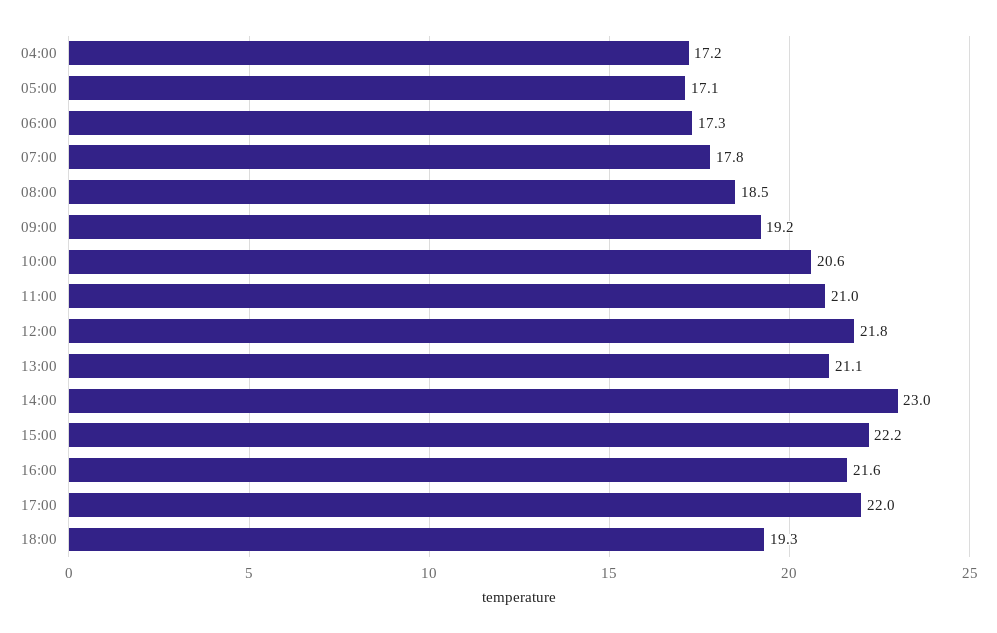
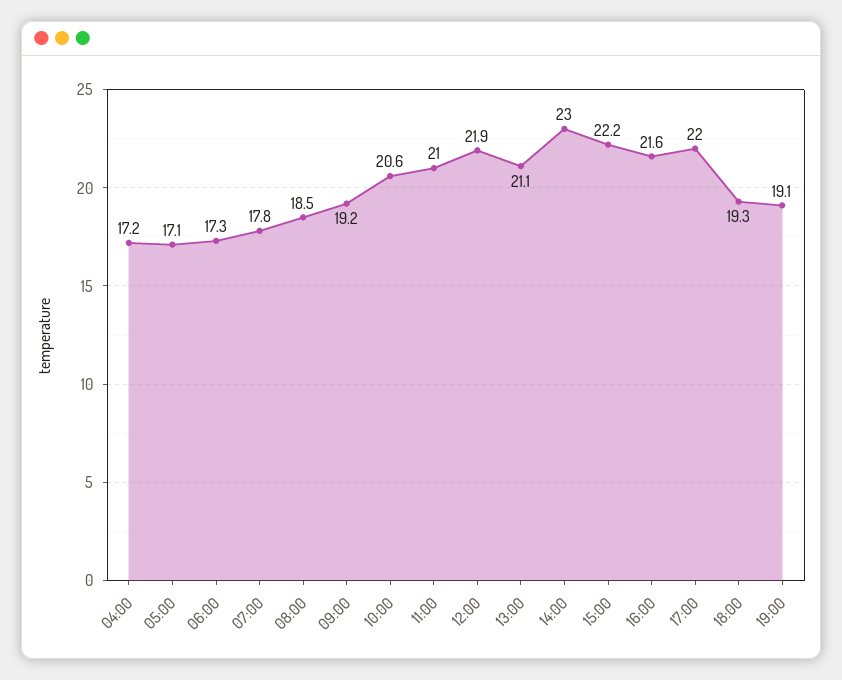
12:00: 21.8 -> 21.9
19:00: none -> 19.1

